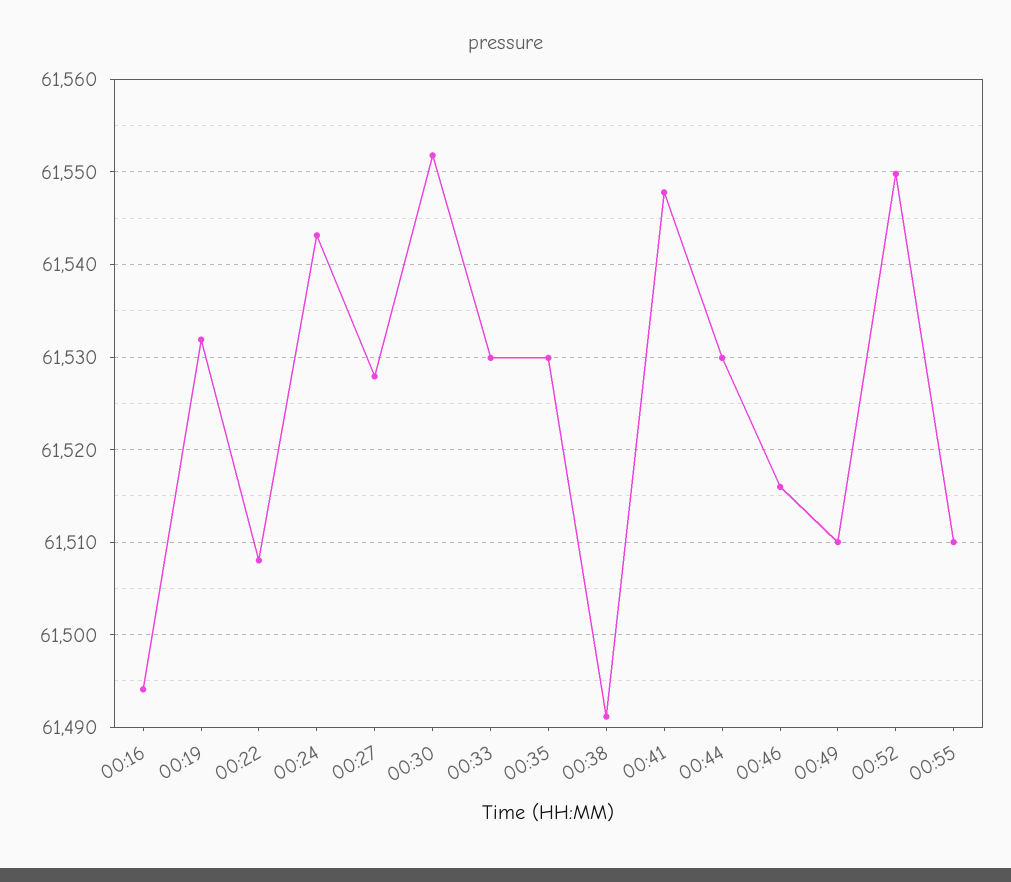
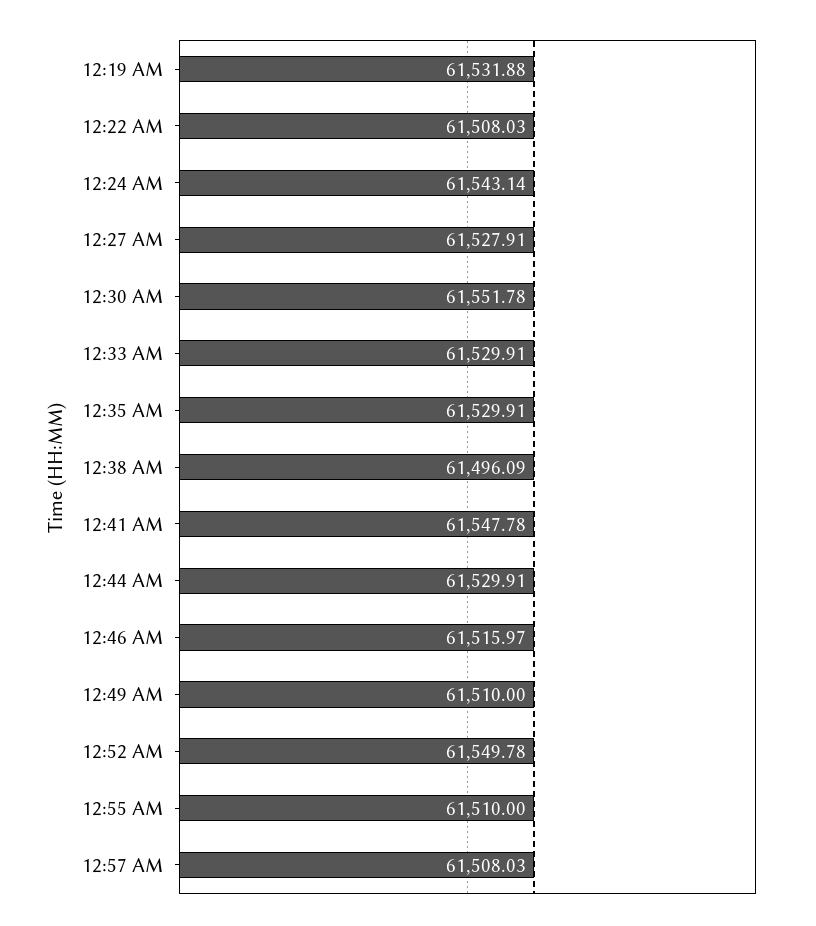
00:16: 61494 -> none
00:38: 61491 -> 61496.09
12:57 AM: none -> 61508.03

